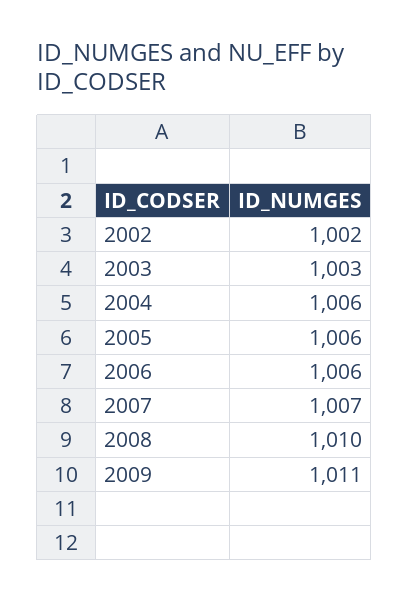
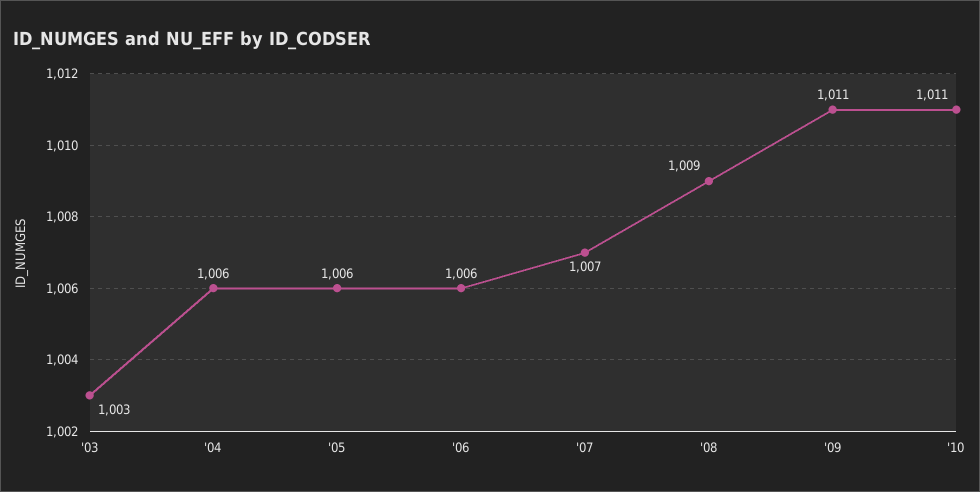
2002: 1002 -> none
2008: 1010 -> 1009
'10: none -> 1011

